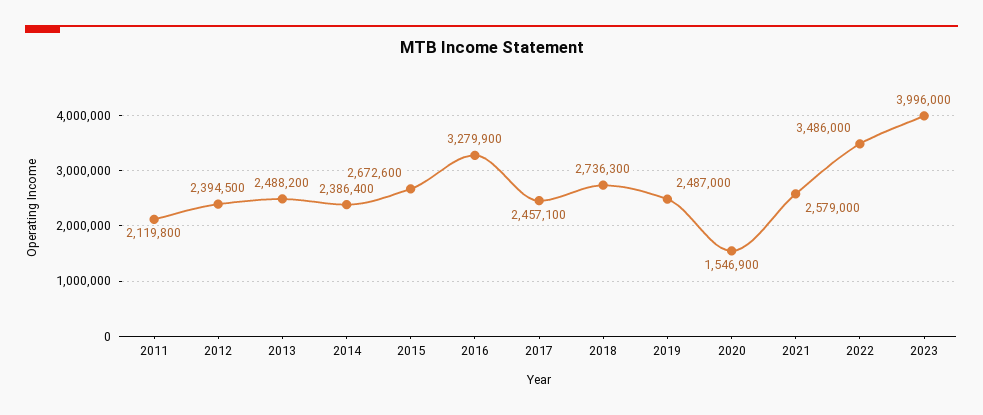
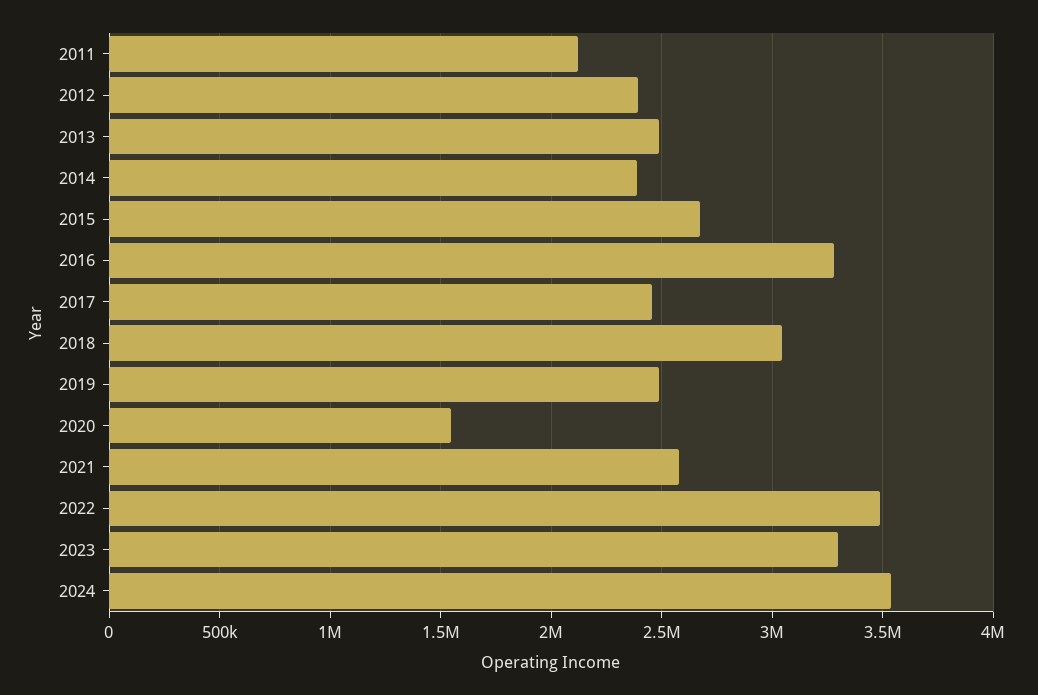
2018: 2736300 -> 3050000
2023: 3996000 -> 3300000
2024: none -> 3550000

